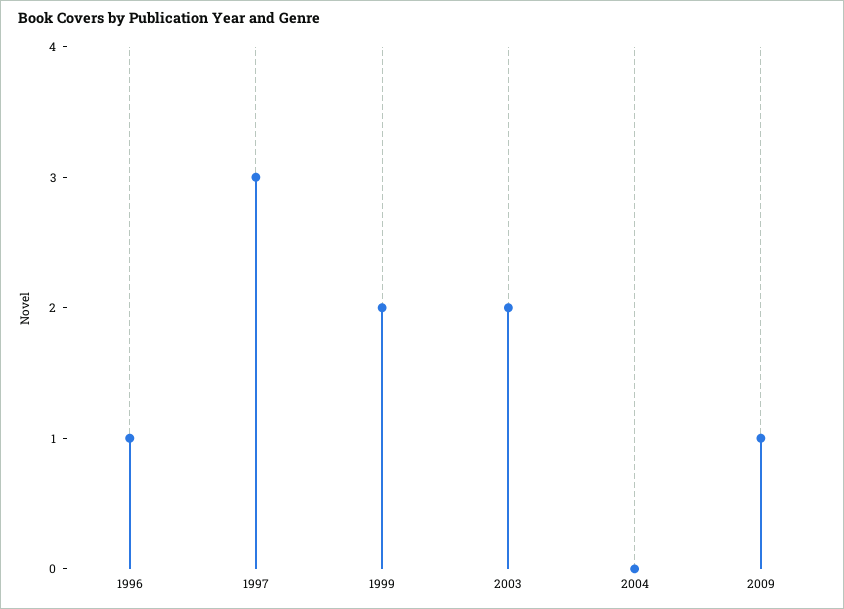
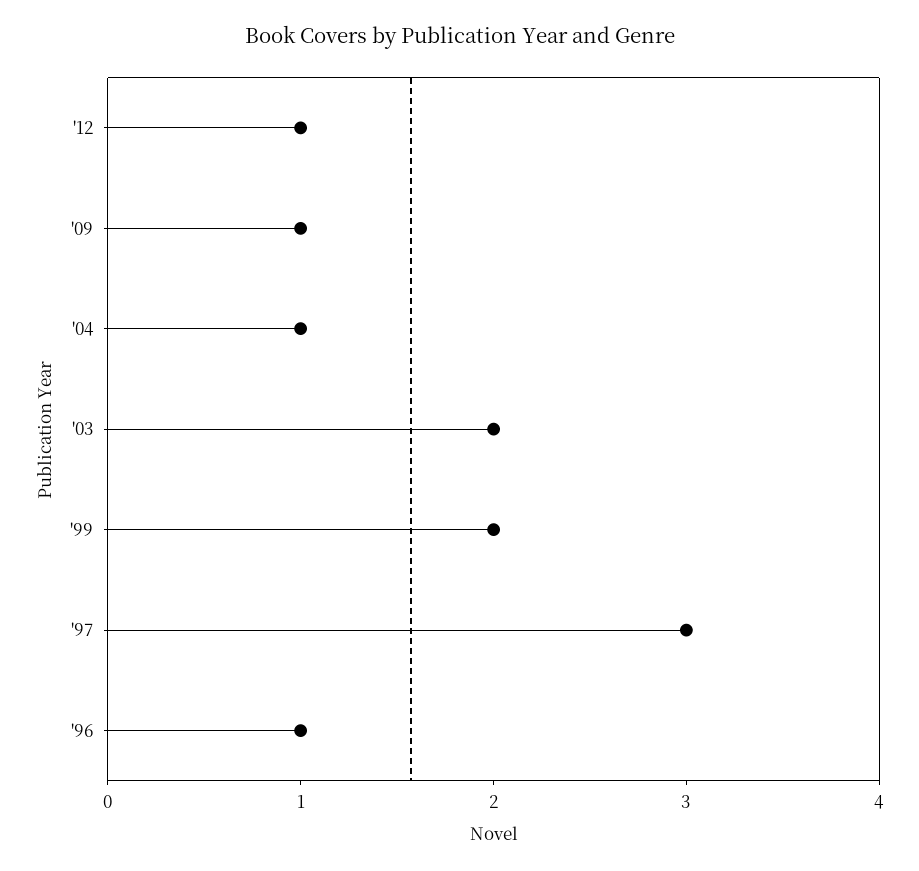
2004: 0 -> 1
'12: none -> 1

